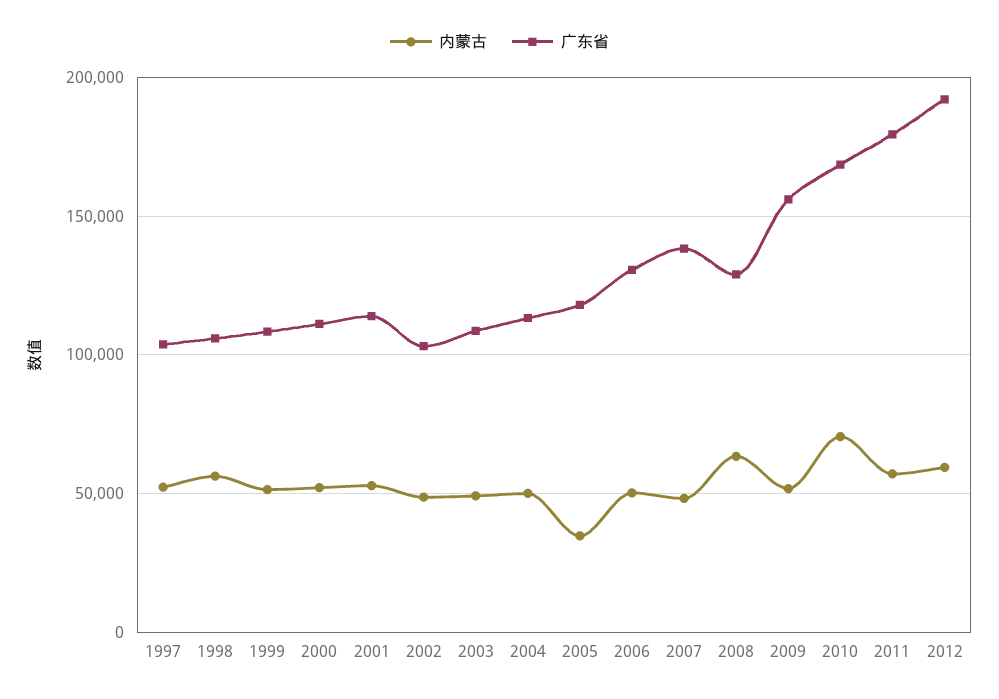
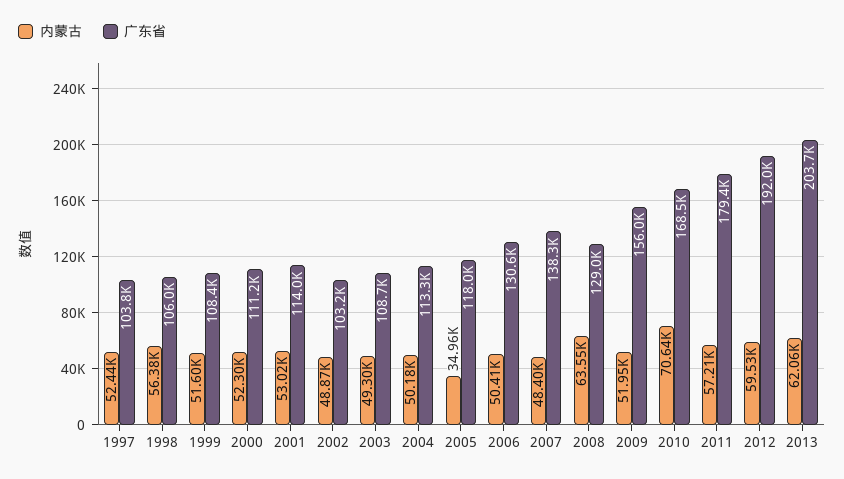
内蒙古, 2013: none -> 62060
广东省, 2013: none -> 203700

